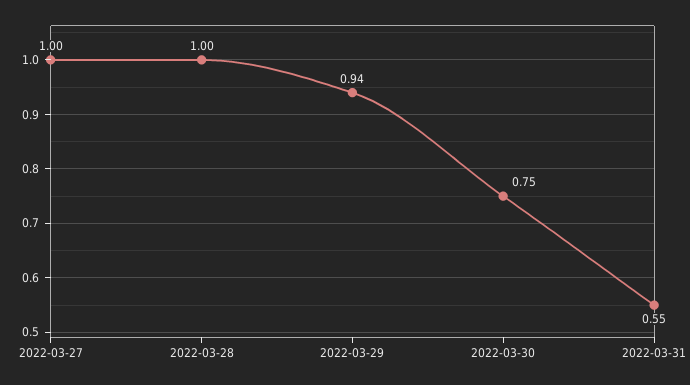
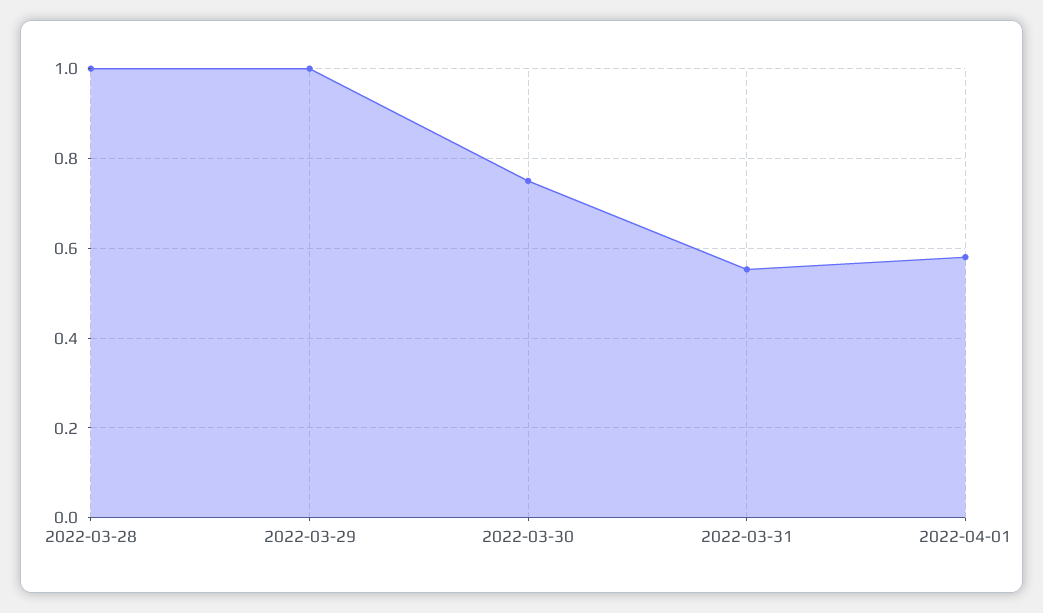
2022-03-27: 1 -> none
2022-03-29: 0.94 -> 1
2022-04-01: none -> 0.58

